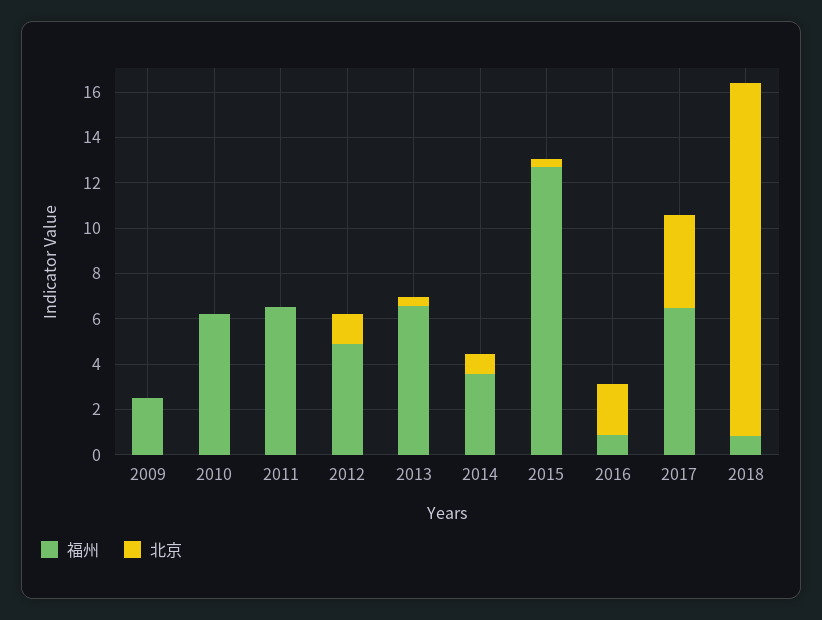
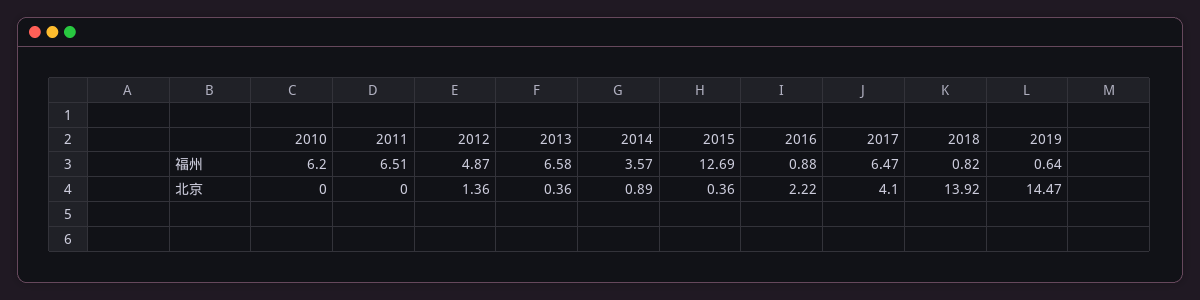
福州, 2009: 2.5 -> none
北京, 2009: 0 -> none
北京, 2018: 15.5 -> 13.92
福州, 2019: none -> 0.64
北京, 2019: none -> 14.47

